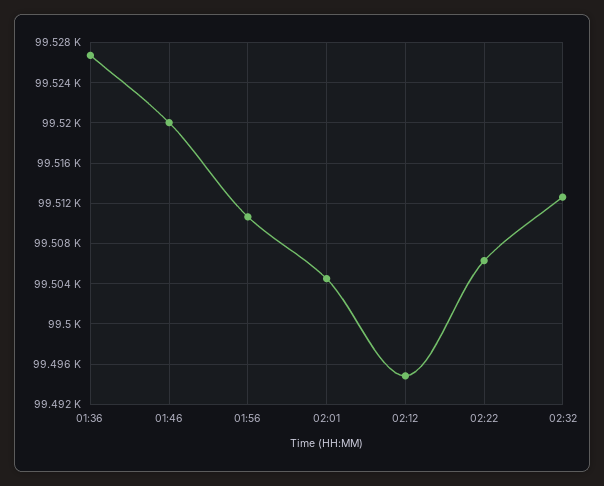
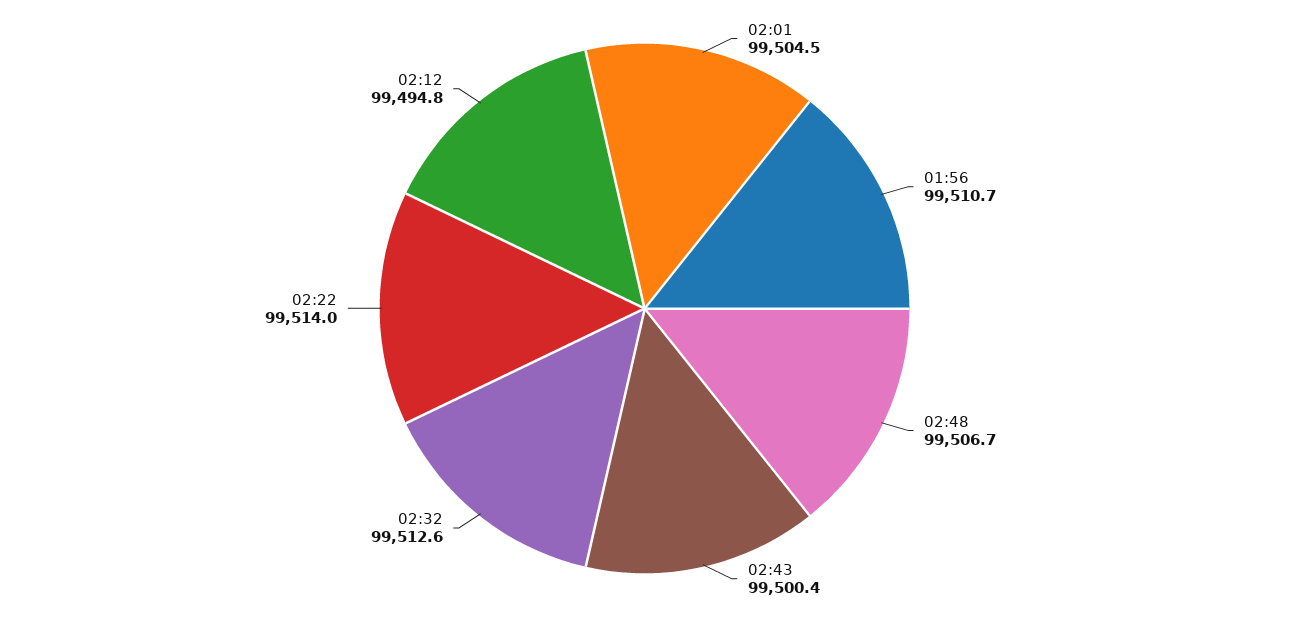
01:36: 99527 -> none
01:46: 99520 -> none
02:22: 99506 -> 99514
02:48: none -> 99506.7
02:43: none -> 99500.4

